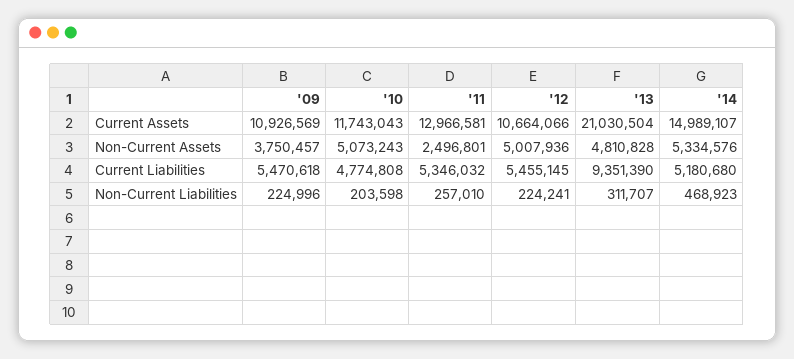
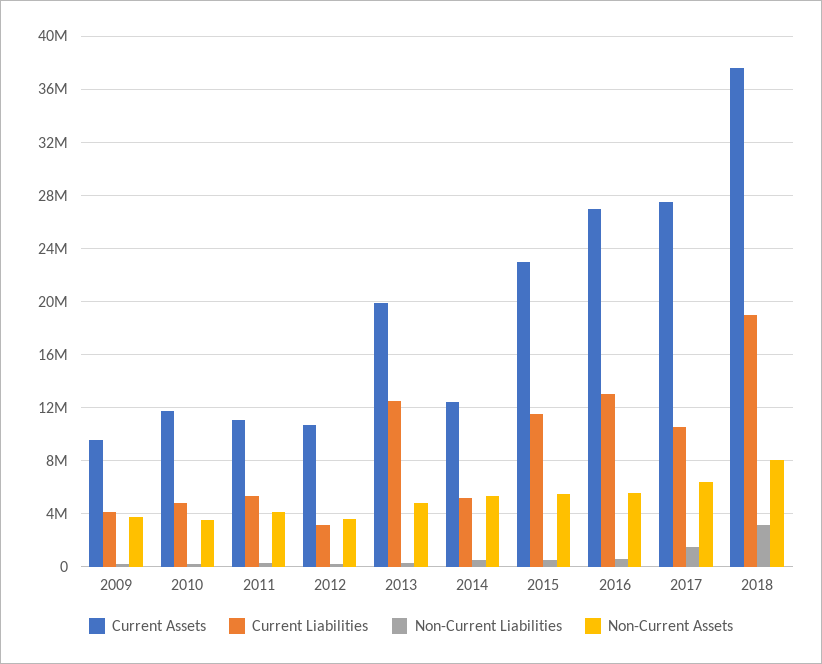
Current Assets, '09: 10926569 -> 9500000
Current Assets, '11: 12966581 -> 11000000
Current Assets, '13: 21030504 -> 20000000
Current Assets, '14: 14989107 -> 12500000
Non-Current Assets, '10: 5073243 -> 3500000
Non-Current Assets, '11: 2496801 -> 4000000
Non-Current Assets, '12: 5007936 -> 3500000
Current Liabilities, '09: 5470618 -> 4000000
Current Liabilities, '12: 5455145 -> 3000000
Current Liabilities, '13: 9351390 -> 12500000
Current Assets, 2015: none -> 23000000
Current Liabilities, 2015: none -> 11500000
Non-Current Liabilities, 2015: none -> 500000
Non-Current Assets, 2015: none -> 5500000
Current Assets, 2016: none -> 27000000
Current Liabilities, 2016: none -> 13000000
Non-Current Liabilities, 2016: none -> 500000
Non-Current Assets, 2016: none -> 5500000
Current Assets, 2017: none -> 27500000
Current Liabilities, 2017: none -> 10500000
Non-Current Liabilities, 2017: none -> 1500000
Non-Current Assets, 2017: none -> 6500000
Current Assets, 2018: none -> 37500000
Current Liabilities, 2018: none -> 19000000
Non-Current Liabilities, 2018: none -> 3000000
Non-Current Assets, 2018: none -> 8000000

